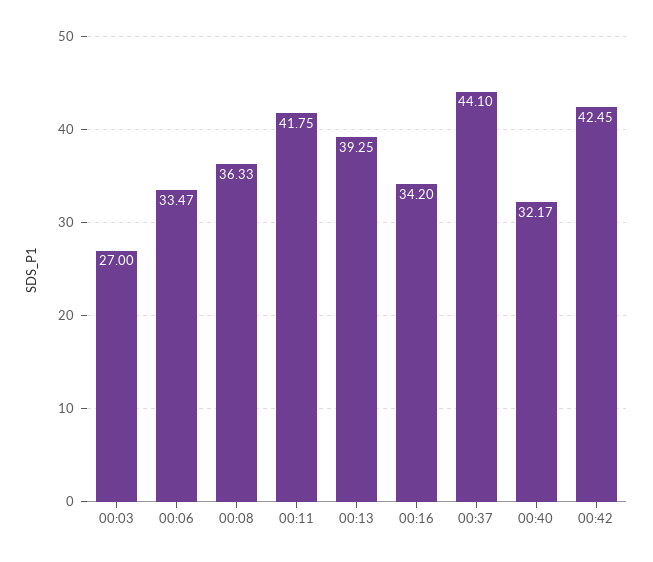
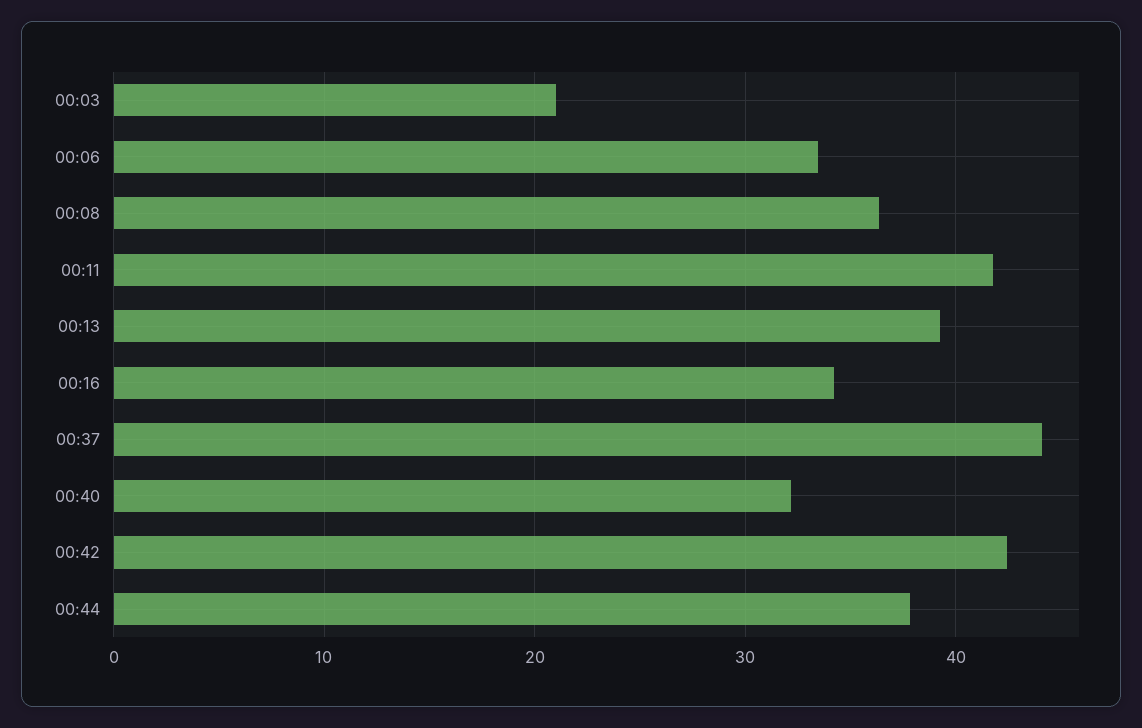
00:03: 27 -> 21
00:44: none -> 38

